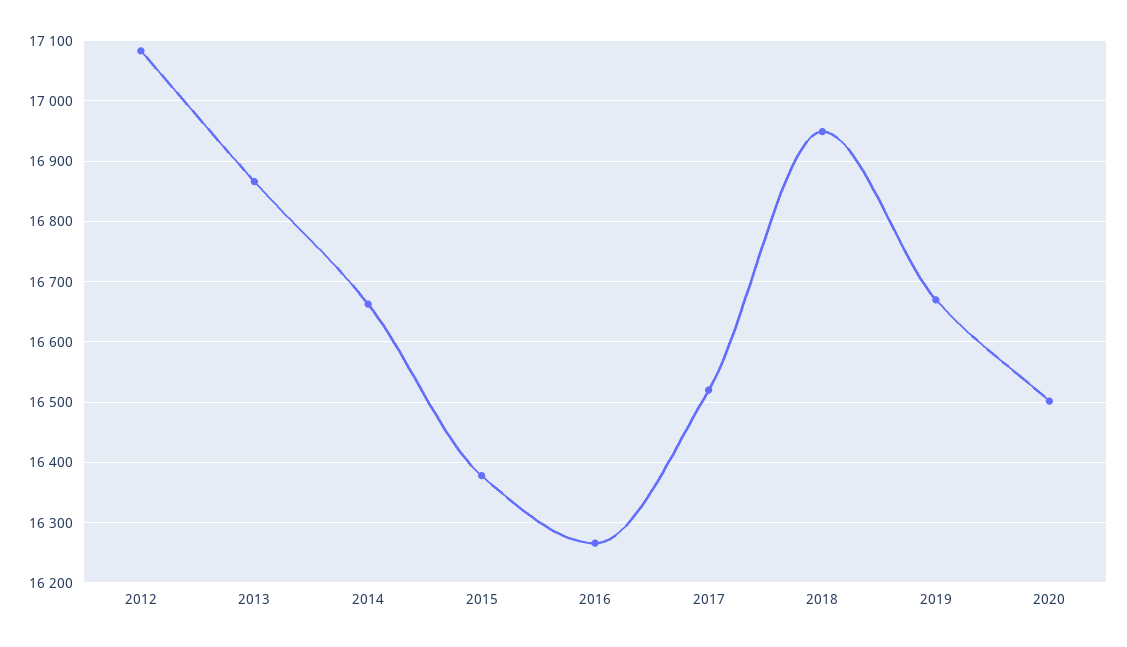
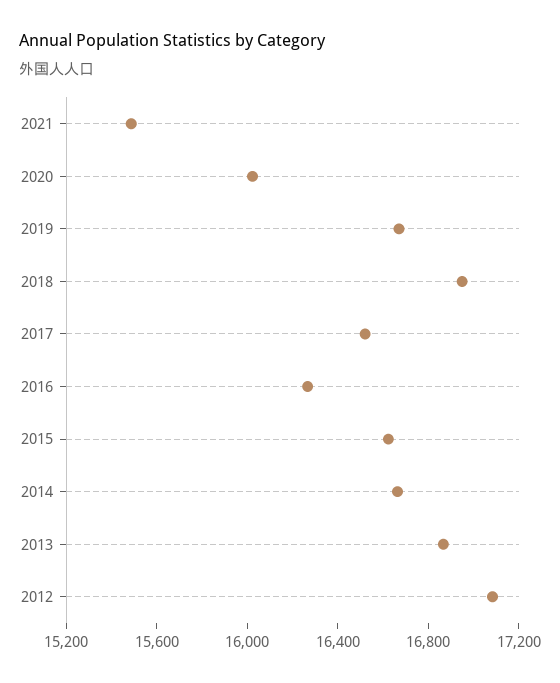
2015: 16380 -> 16600
2020: 16500 -> 16000
2021: none -> 15500

